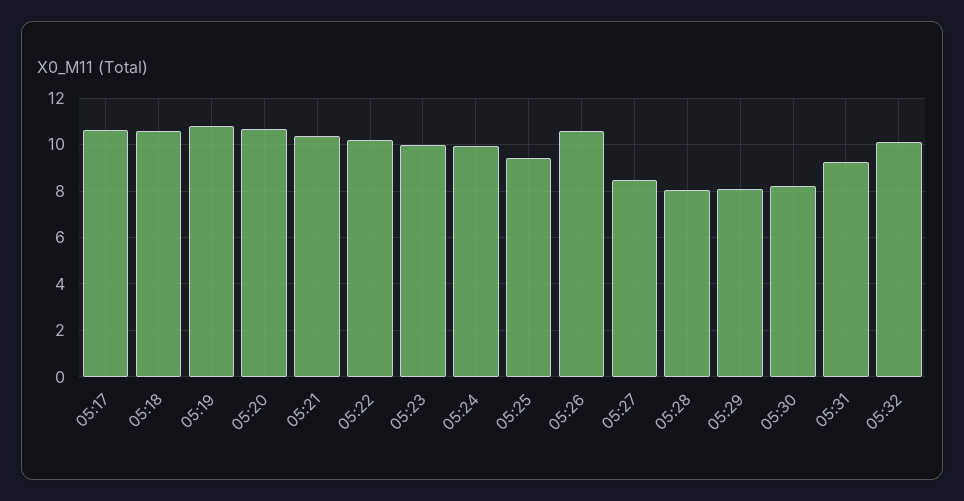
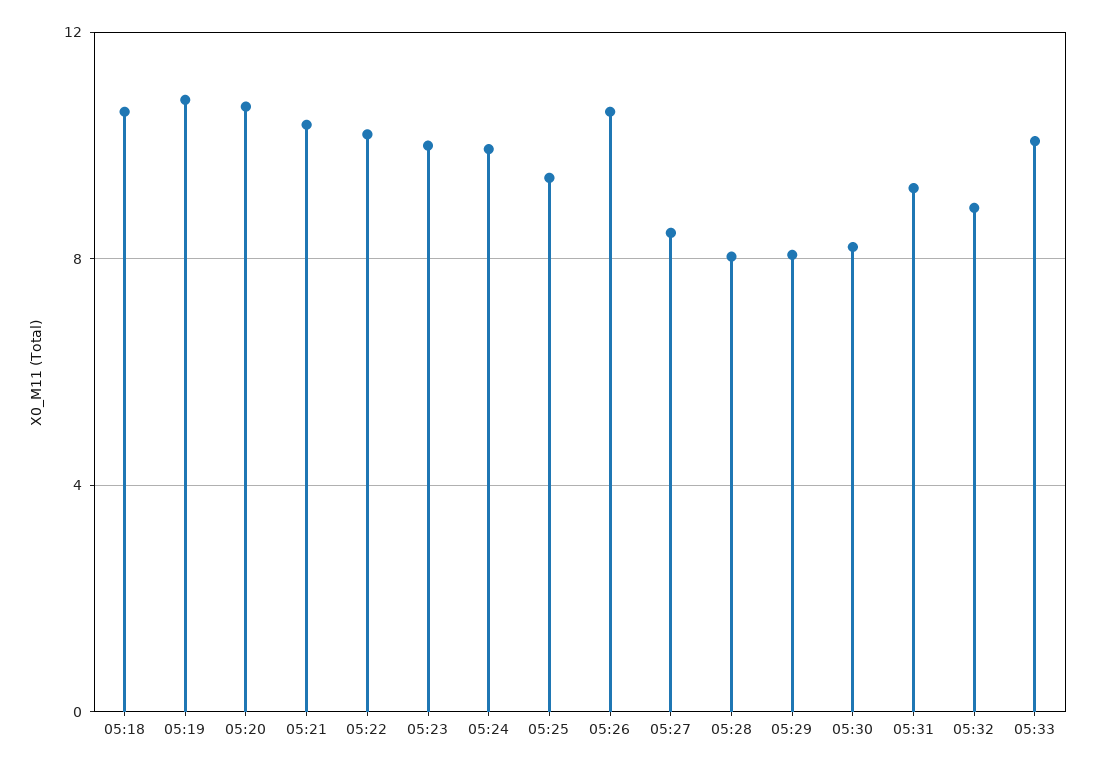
05:17: 10.5 -> none
05:32: 10 -> 9
05:33: none -> 10

